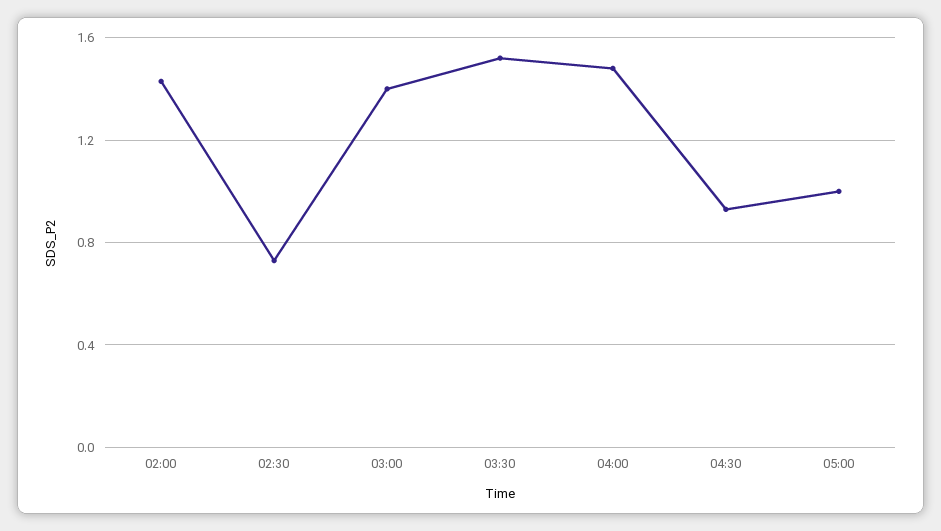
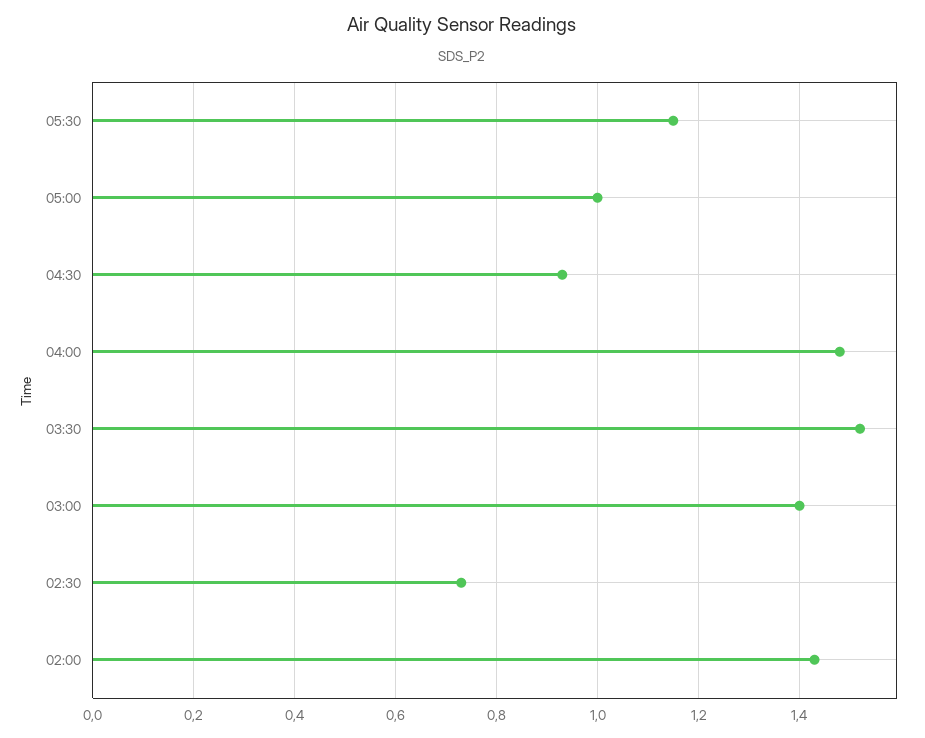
05:30: none -> 1.15

